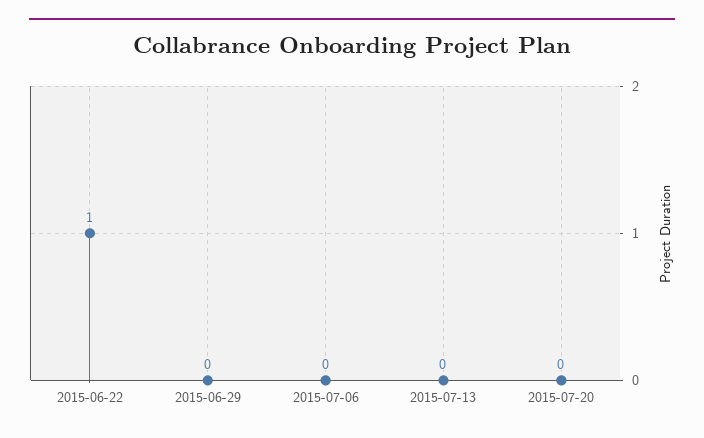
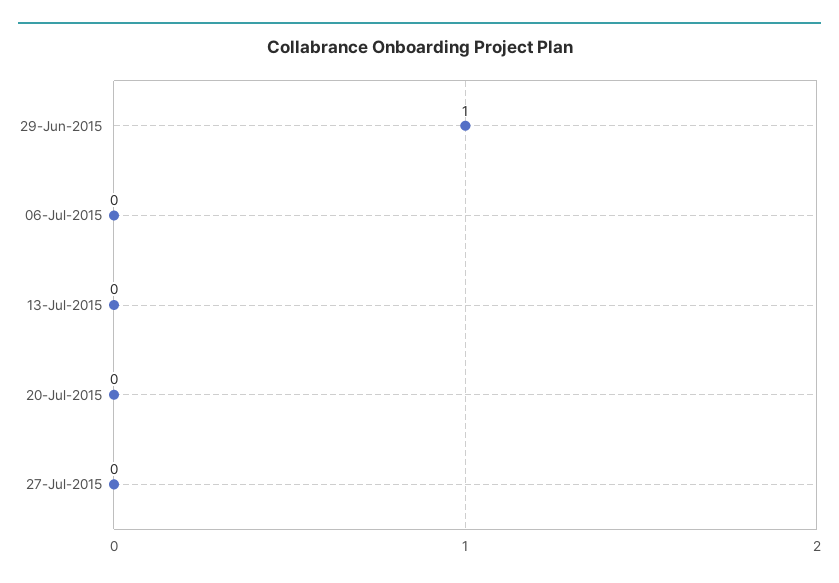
2015-06-22: 1 -> none
2015-06-29: 0 -> 1
27-Jul-2015: none -> 0

